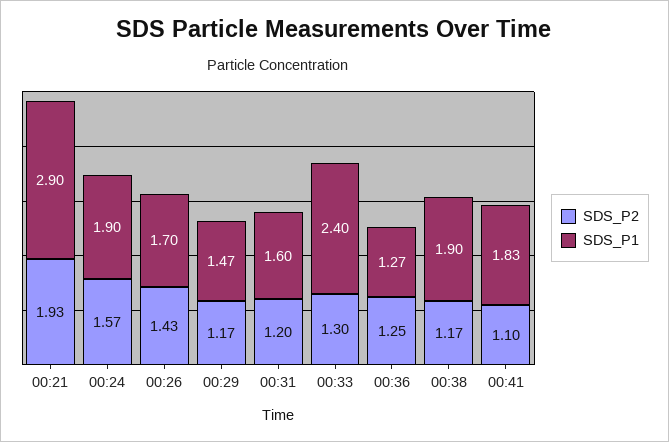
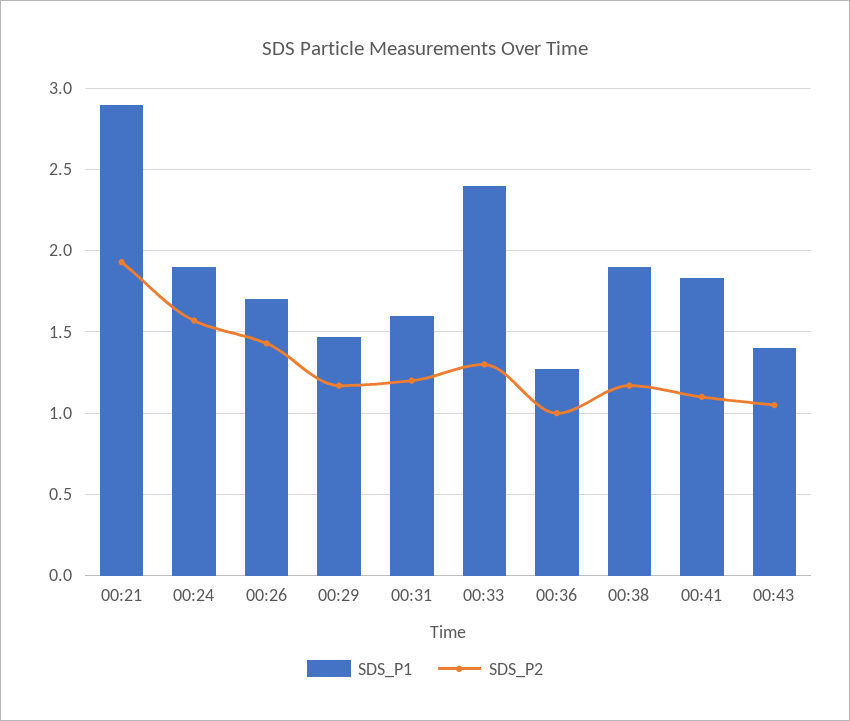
SDS_P2, 00:36: 1.25 -> 1
SDS_P1, 00:43: none -> 1.4
SDS_P2, 00:43: none -> 1.05

